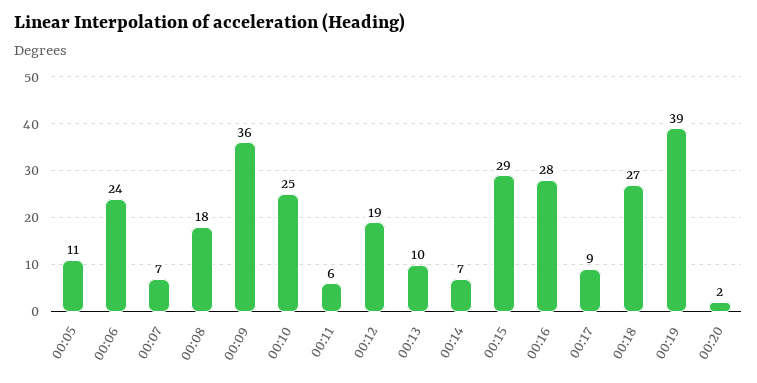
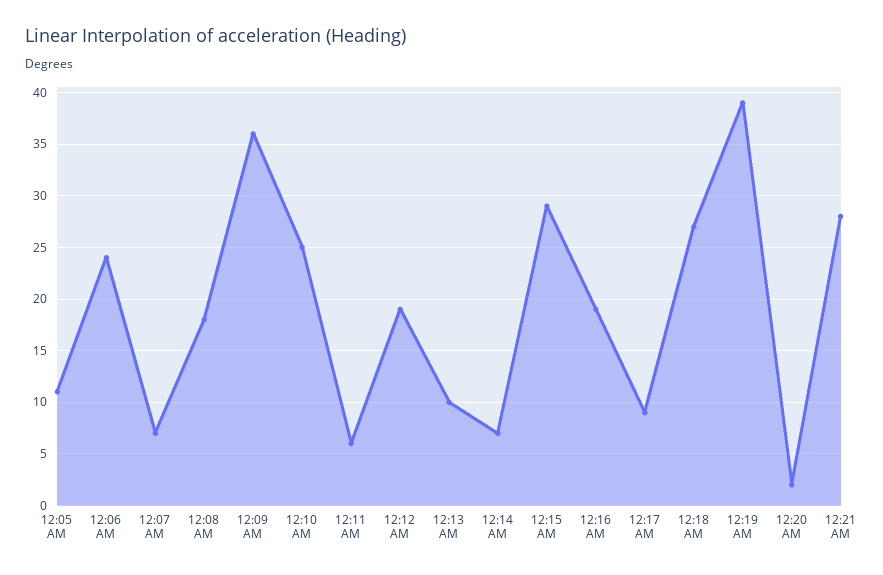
00:16: 28 -> 19
12:21 AM: none -> 28

